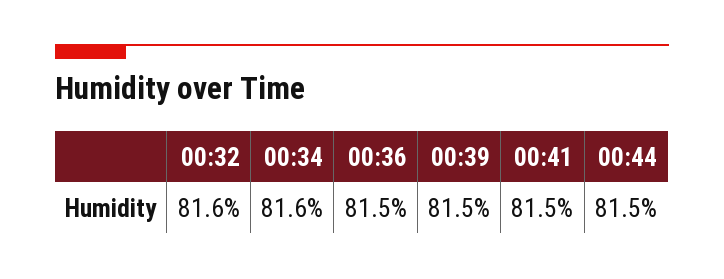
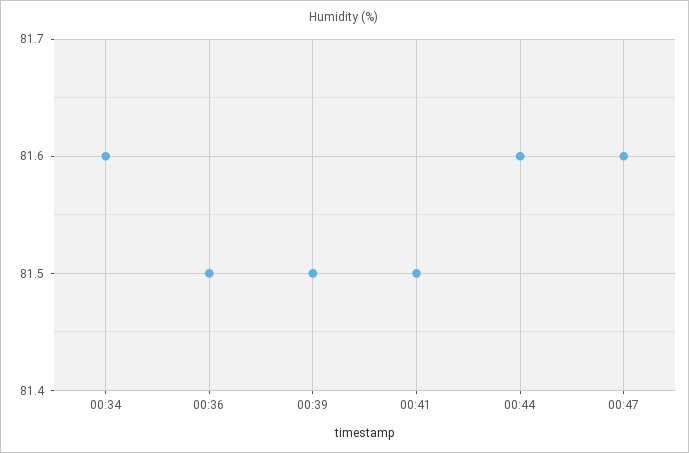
00:32: 81.6 -> none
00:44: 81.5 -> 81.6
00:47: none -> 81.6

